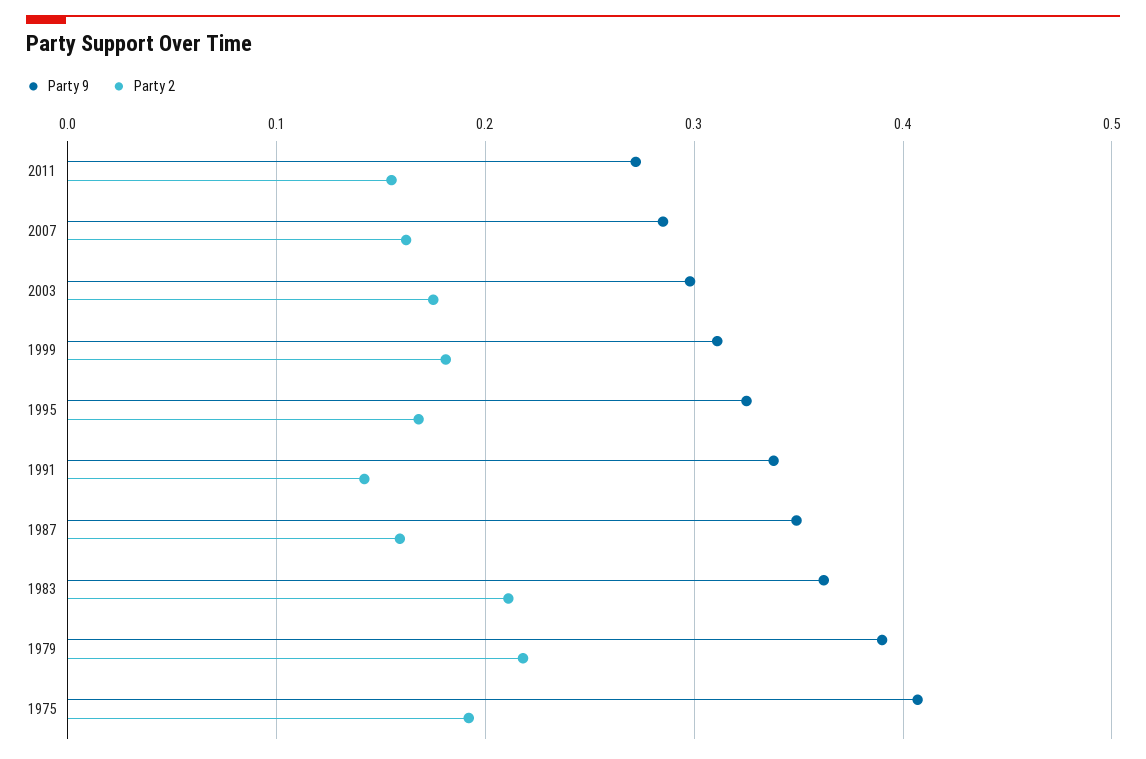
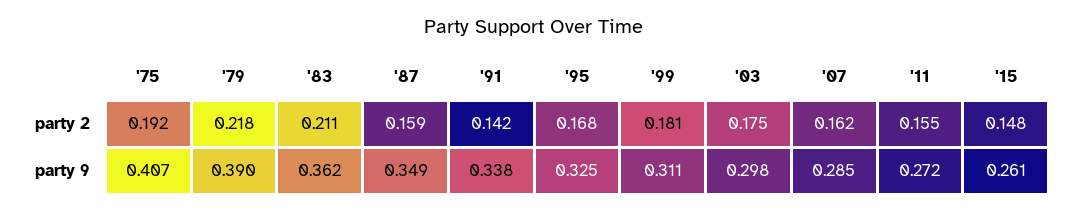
Party 2, '15: none -> 0.148
Party 9, '15: none -> 0.261

